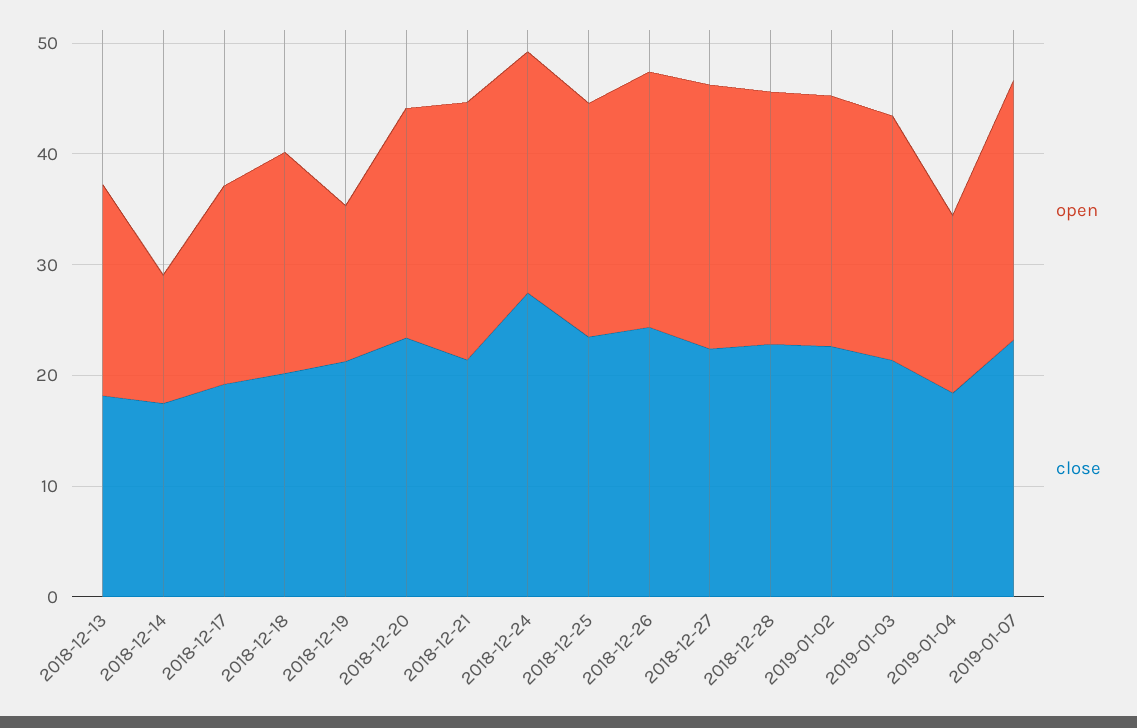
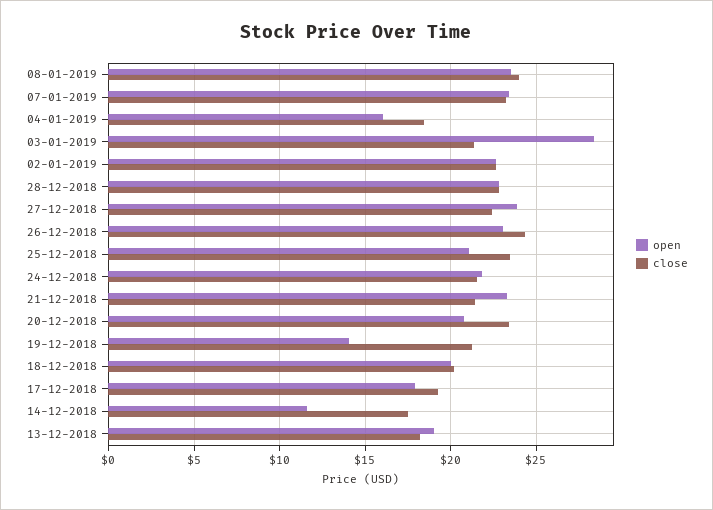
close, 2018-12-24: 28 -> 21.5
open, 2019-01-03: 22 -> 28.5
open, 08-01-2019: none -> 23.5
close, 08-01-2019: none -> 24

